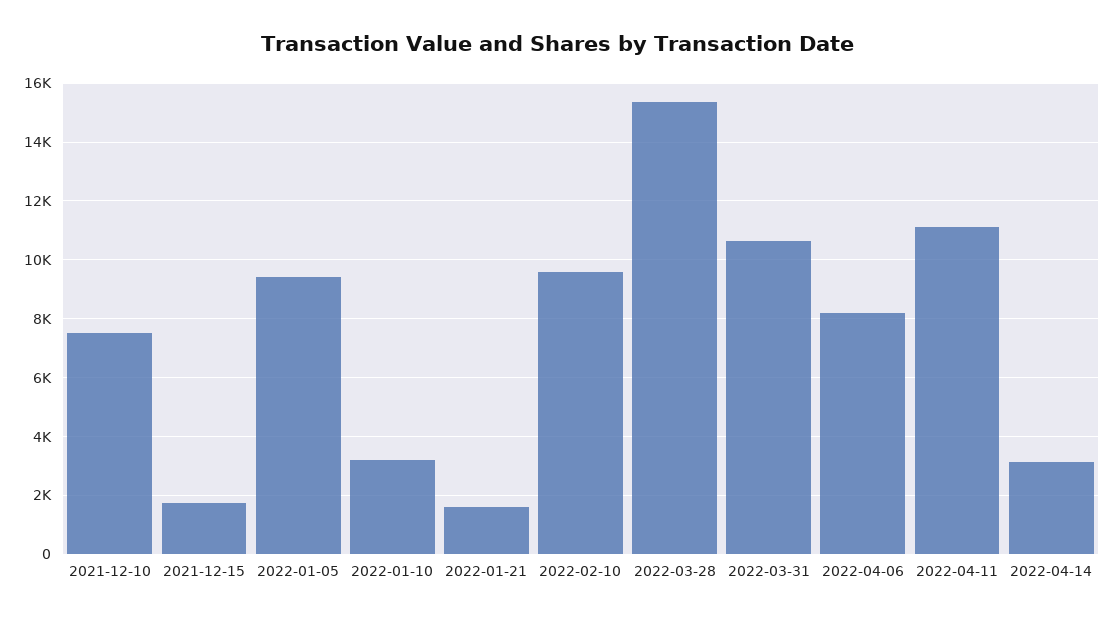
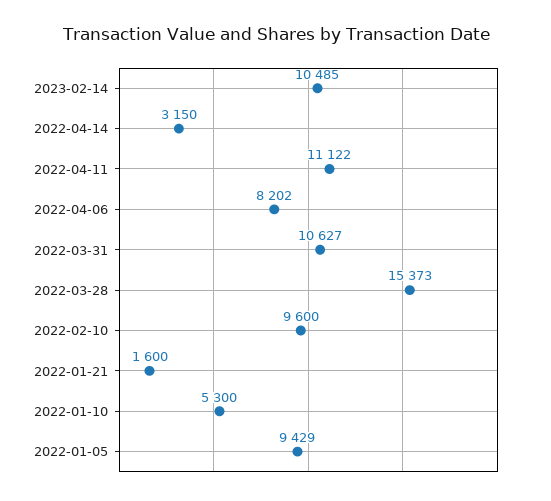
2021-12-10: 7500 -> none
2021-12-15: 1750 -> none
2022-01-10: 3250 -> 5300
2023-02-14: none -> 10485

